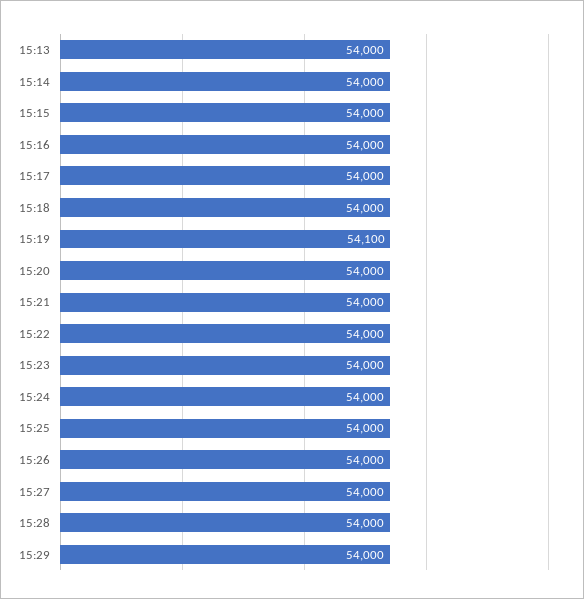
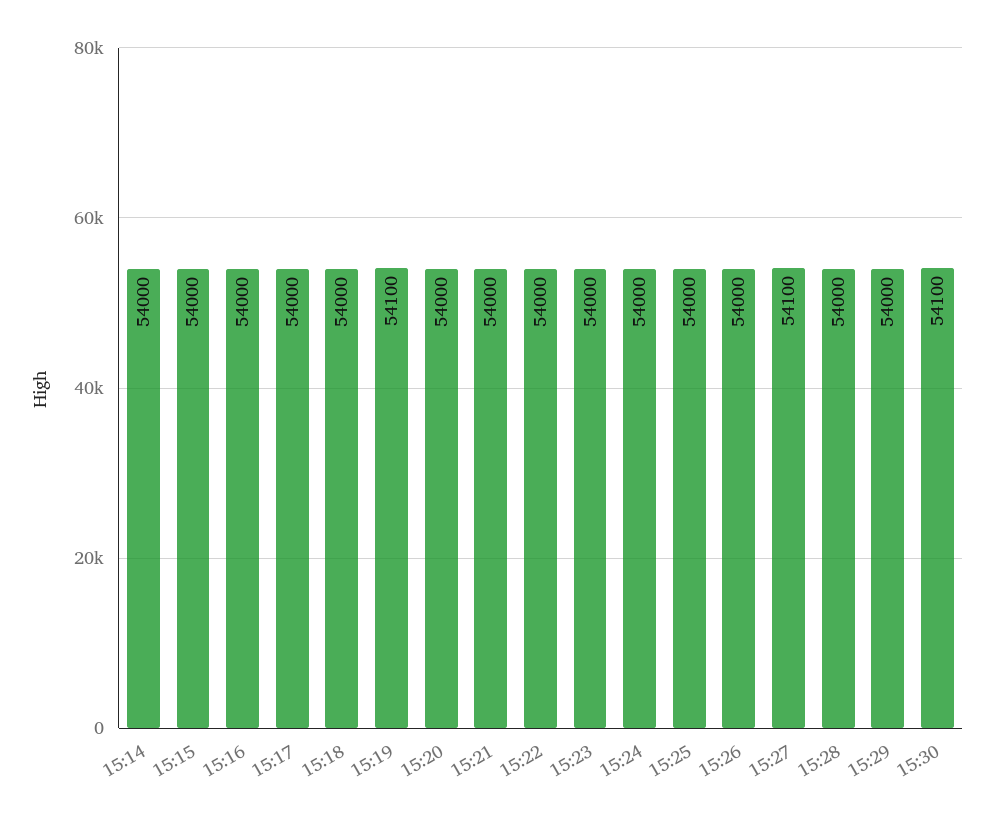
15:13: 54000 -> none
15:27: 54000 -> 54100
15:30: none -> 54100

